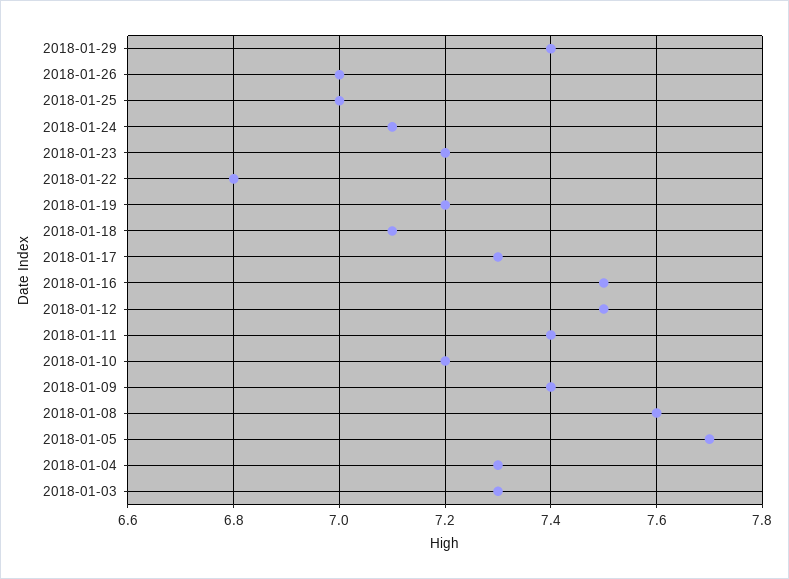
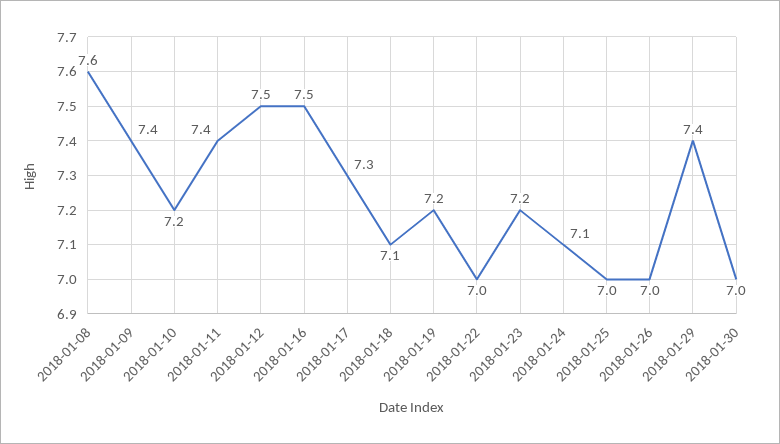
2018-01-22: 6.8 -> 7
2018-01-05: 7.7 -> none
2018-01-04: 7.3 -> none
2018-01-03: 7.3 -> none
2018-01-30: none -> 7

